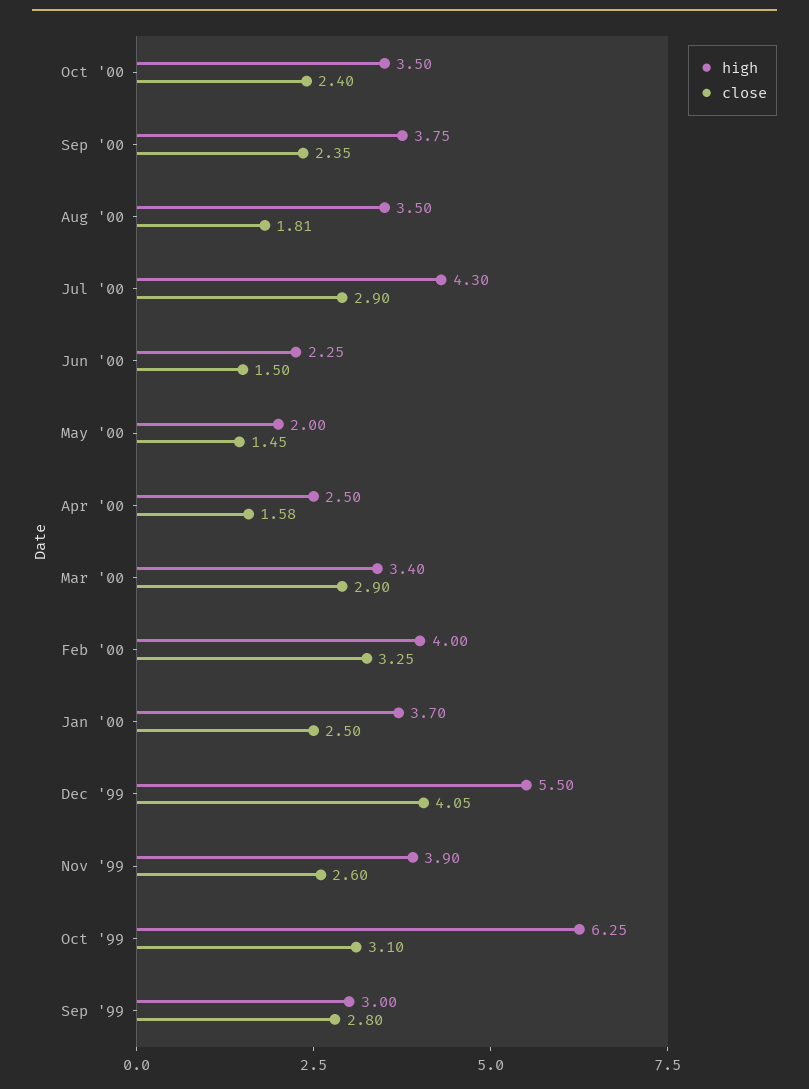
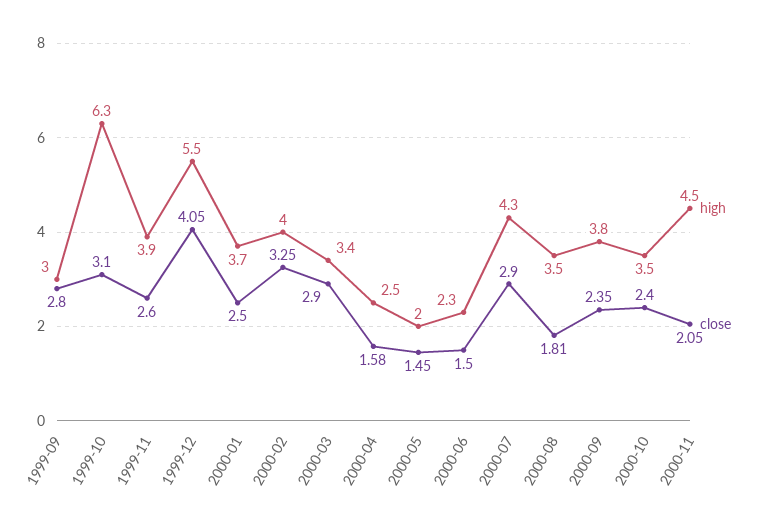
high, 2000-11: none -> 4.5
close, 2000-11: none -> 2.05

